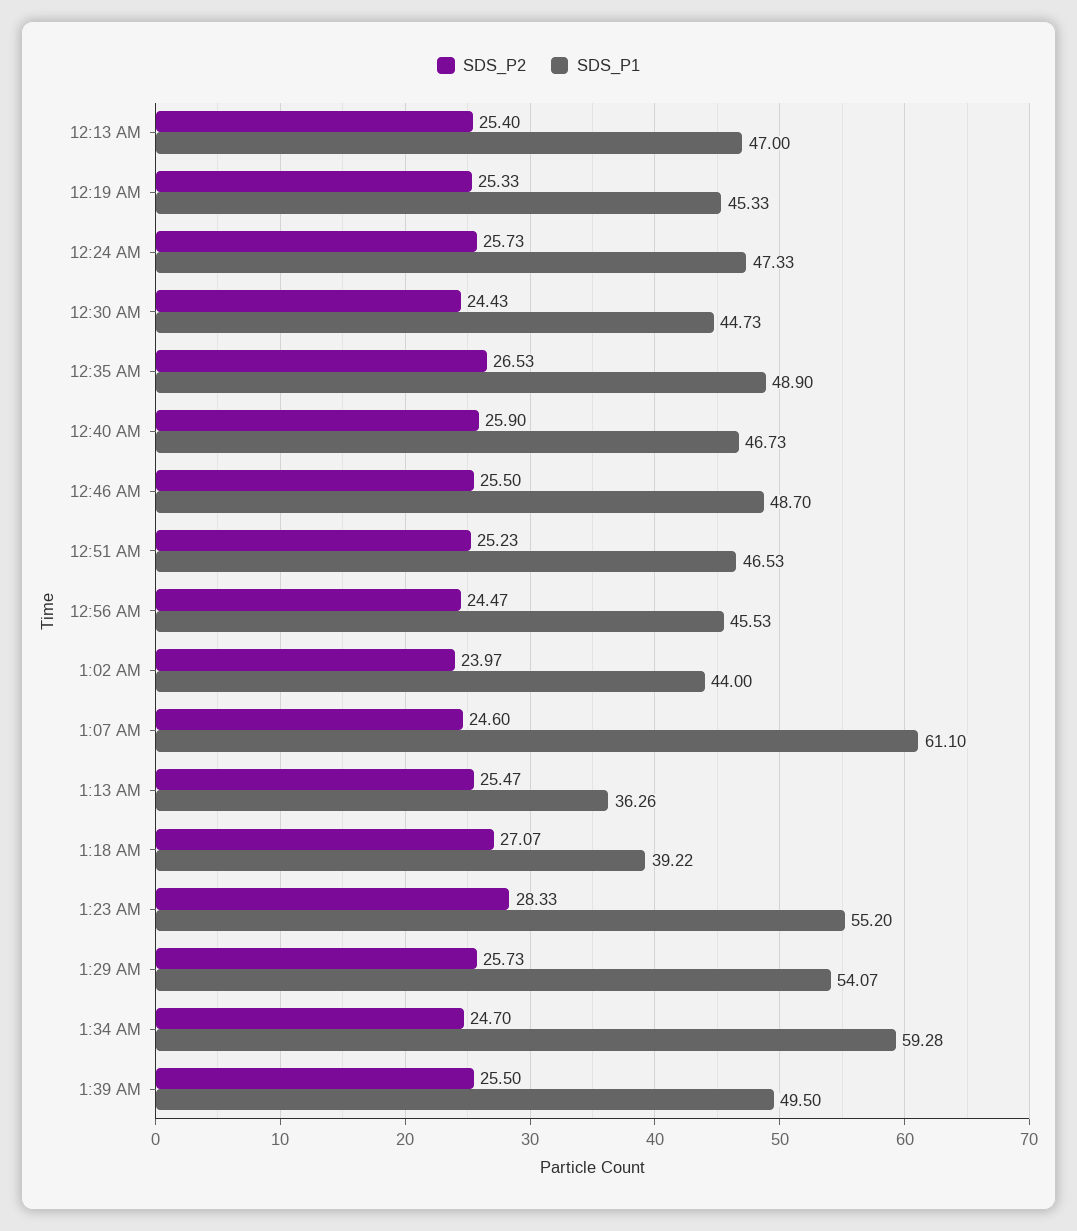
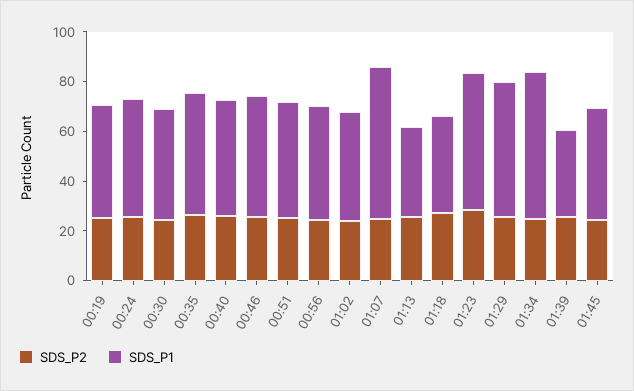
SDS_P2, 12:13 AM: 25.4 -> none
SDS_P1, 12:13 AM: 47 -> none
SDS_P1, 1:39 AM: 49.5 -> 35
SDS_P2, 01:45: none -> 25
SDS_P1, 01:45: none -> 45

